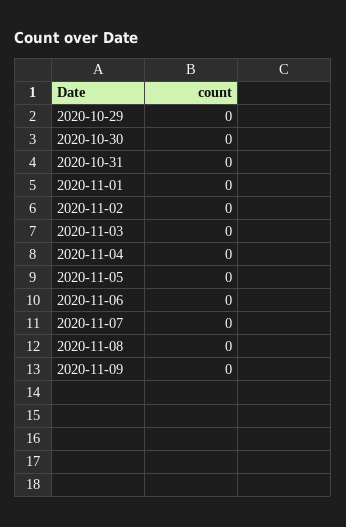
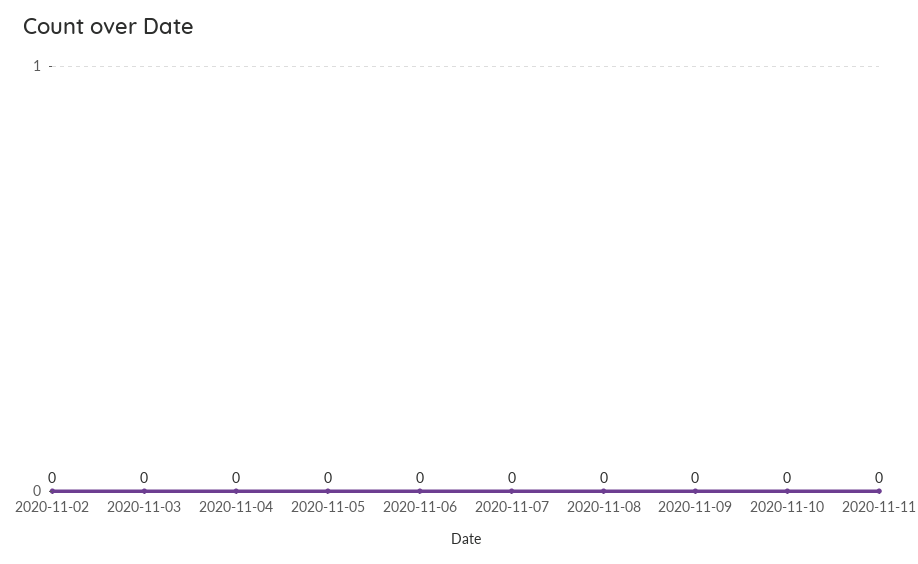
2020-10-29: 0 -> none
2020-10-30: 0 -> none
2020-10-31: 0 -> none
2020-11-01: 0 -> none
2020-11-10: none -> 0
2020-11-11: none -> 0

